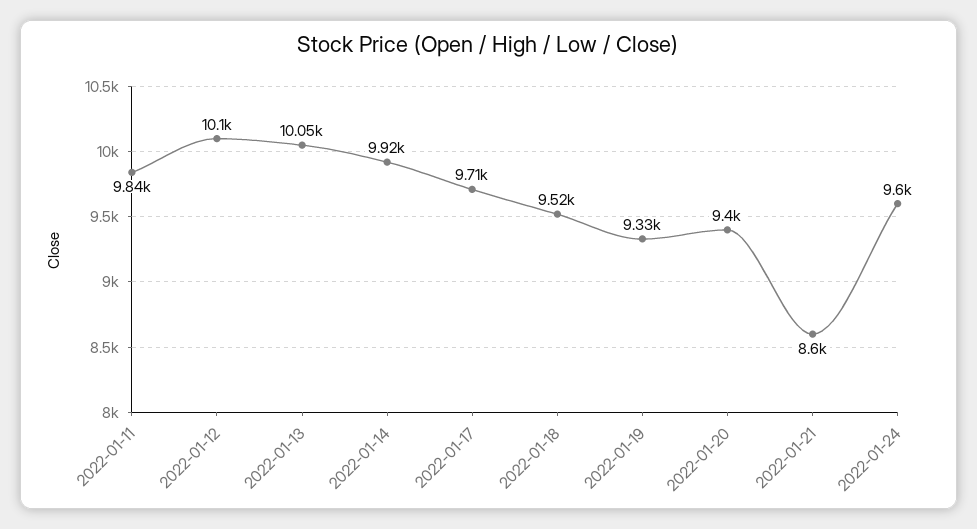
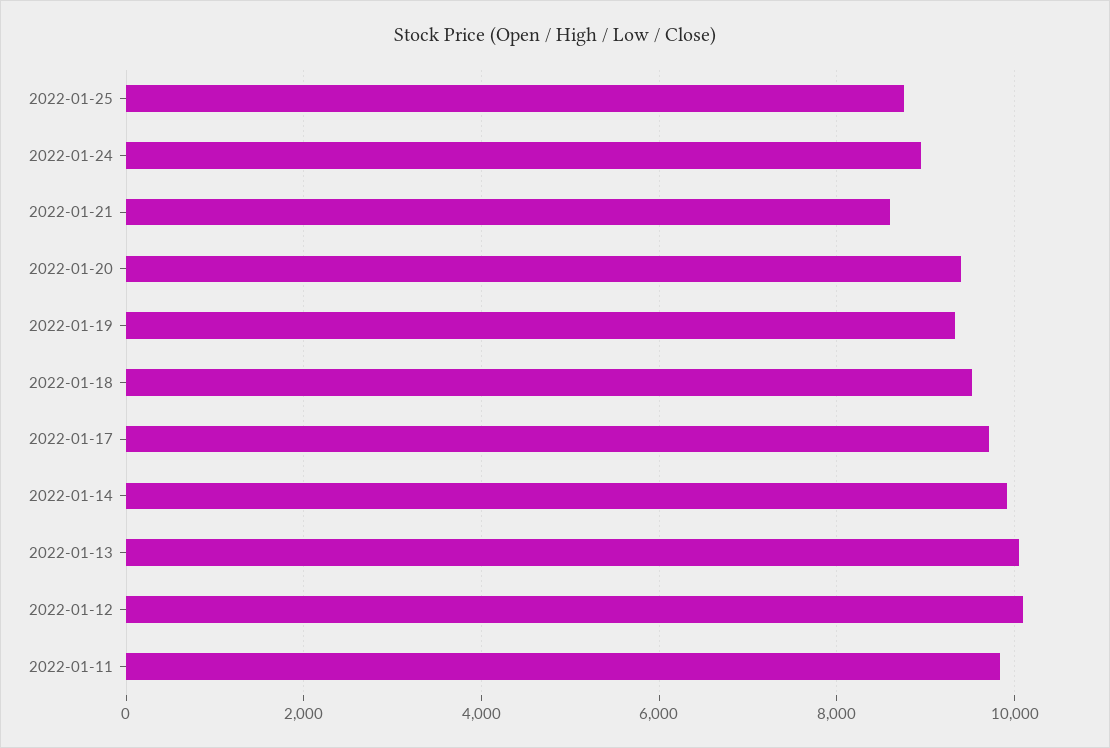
2022-01-24: 9600 -> 9000
2022-01-25: none -> 8800

